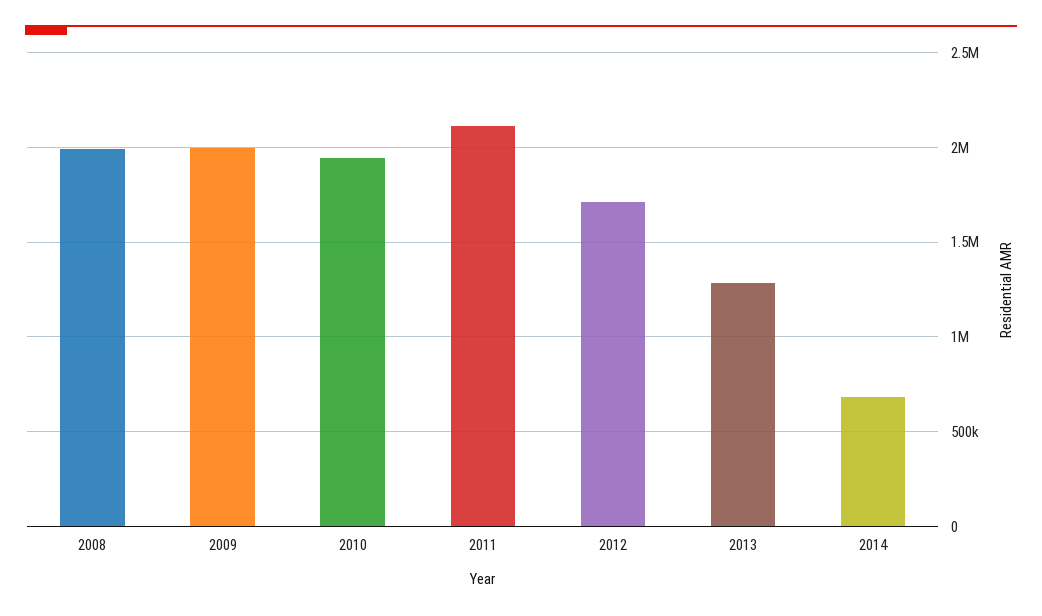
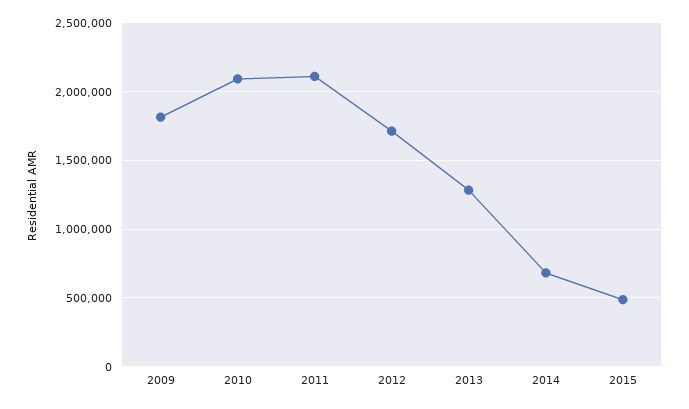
2008: 2000000 -> none
2009: 2000000 -> 1800000
2010: 1950000 -> 2100000
2015: none -> 500000

